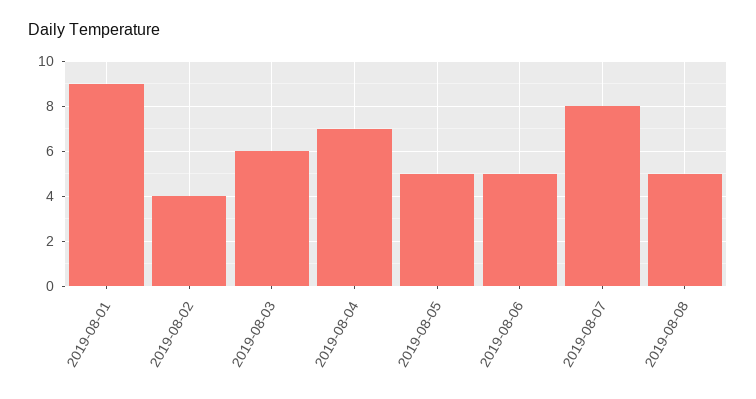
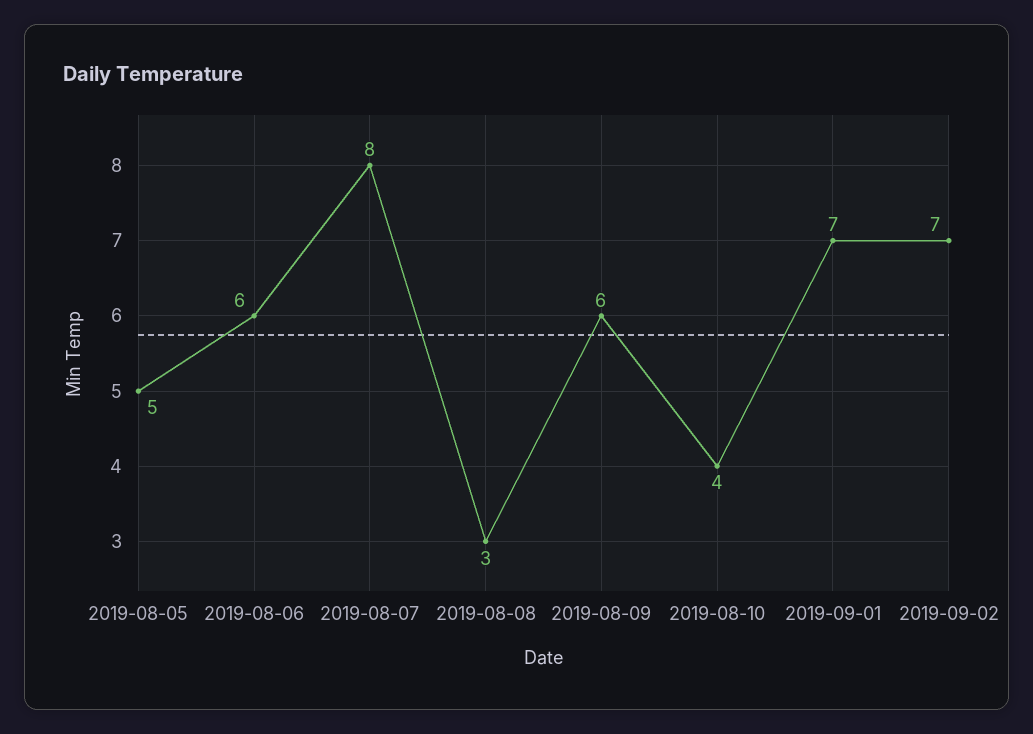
2019-08-01: 9 -> none
2019-08-02: 4 -> none
2019-08-03: 6 -> none
2019-08-04: 7 -> none
2019-08-06: 5 -> 6
2019-08-08: 5 -> 3
2019-08-09: none -> 6
2019-08-10: none -> 4
2019-09-01: none -> 7
2019-09-02: none -> 7

